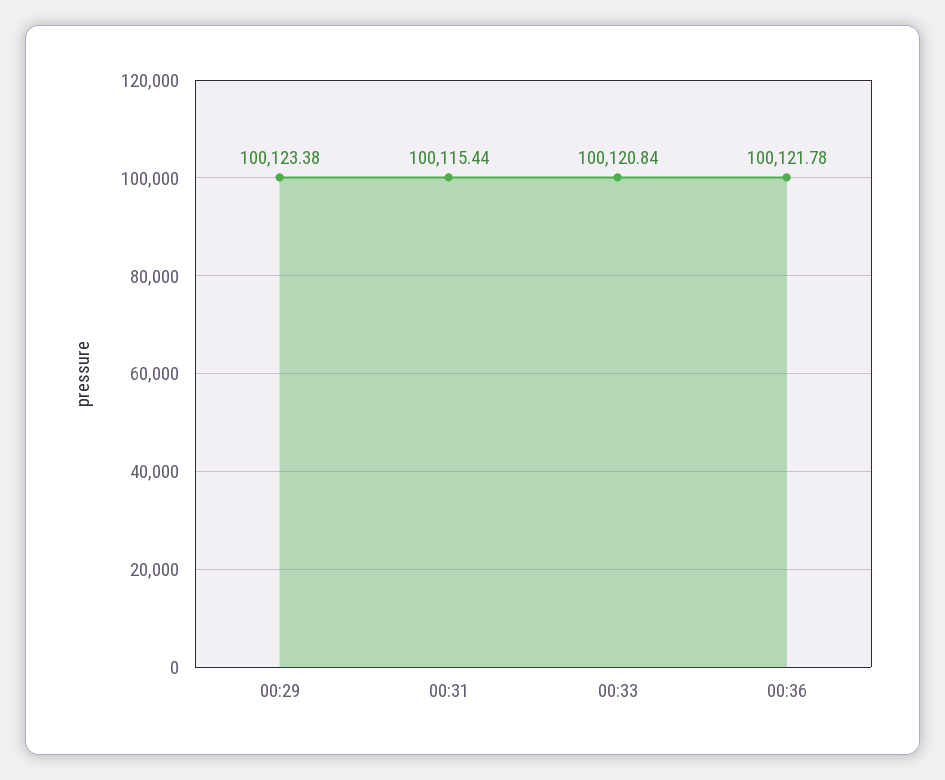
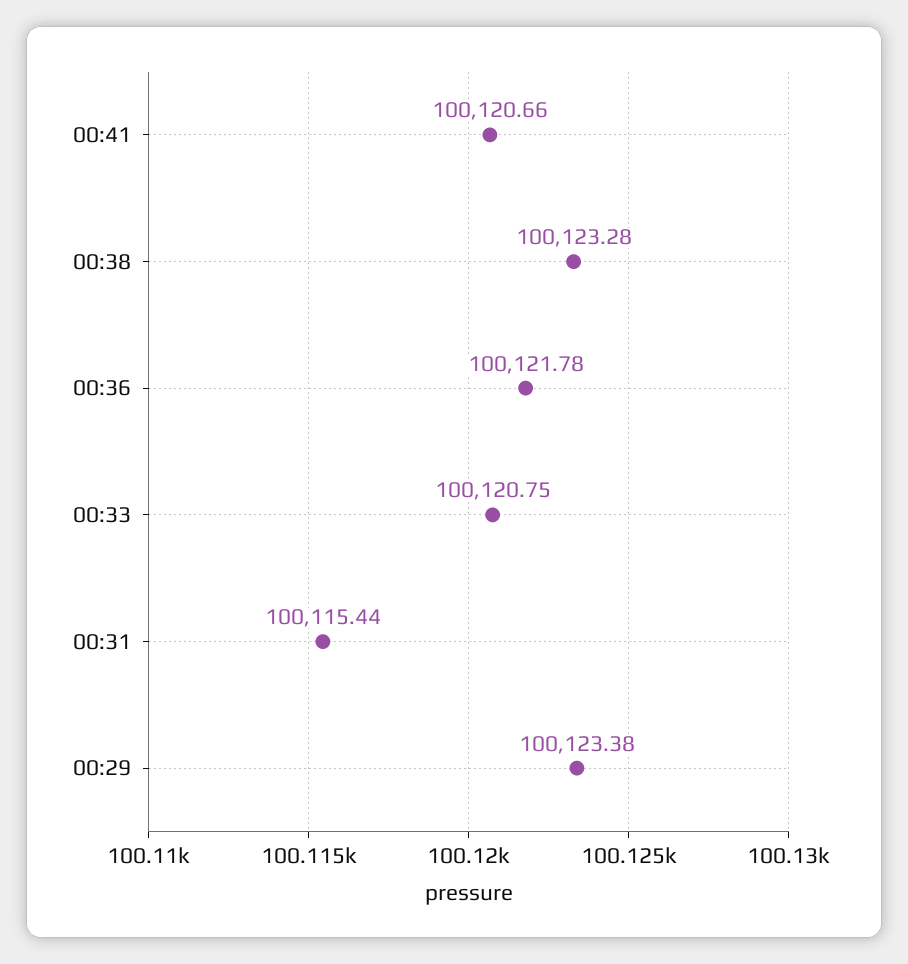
00:33: 100120.84 -> 100120.75
00:41: none -> 100120.66
00:38: none -> 100123.28

